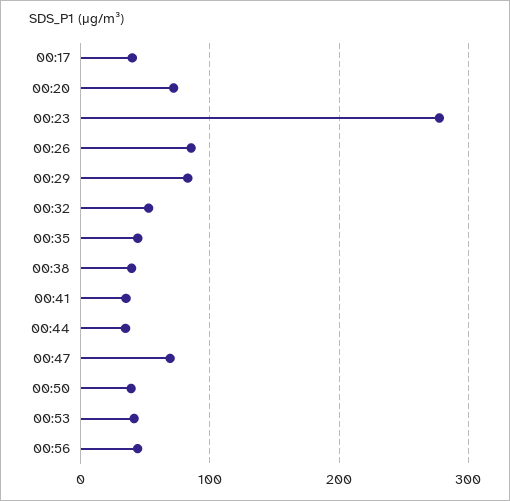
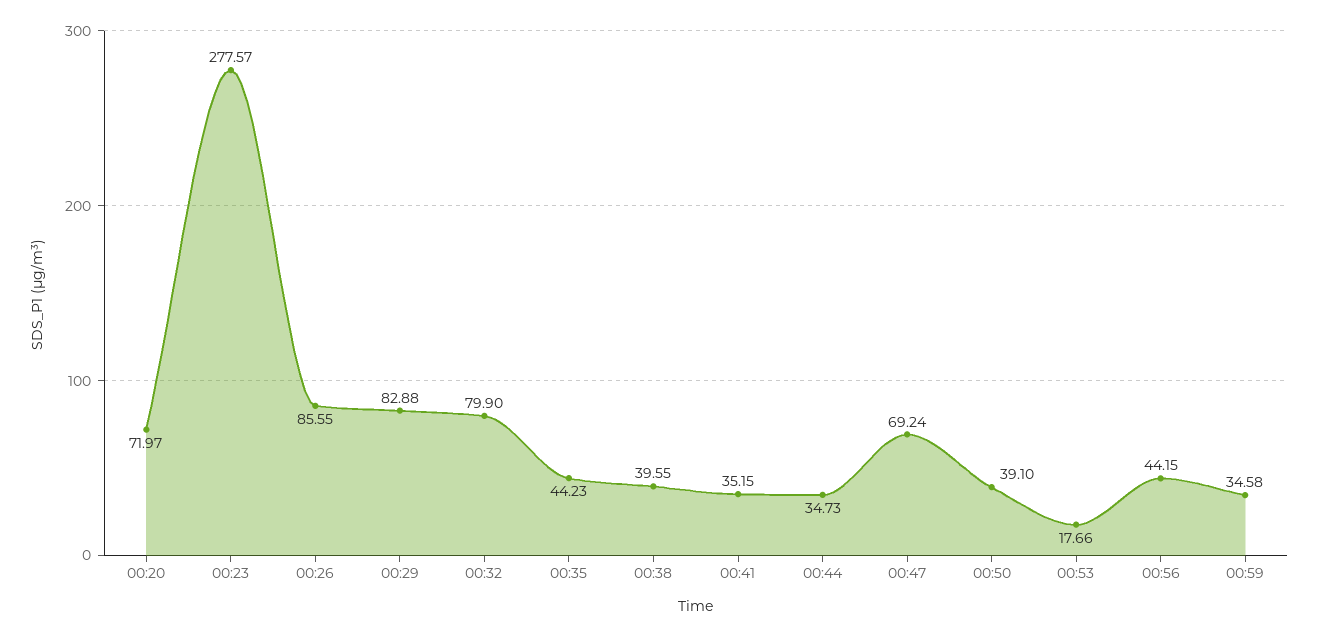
00:17: 40 -> none
00:32: 50 -> 79.9
00:53: 40 -> 17.66
00:59: none -> 34.58

